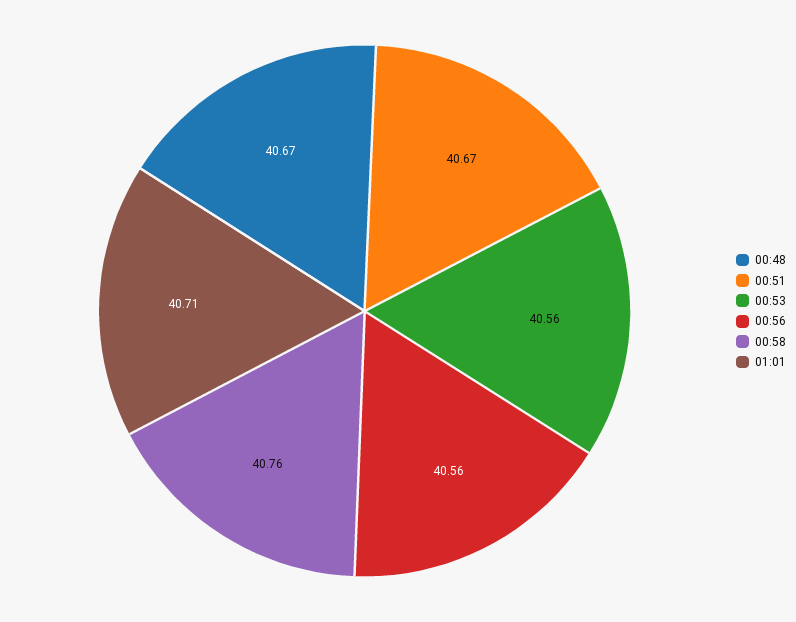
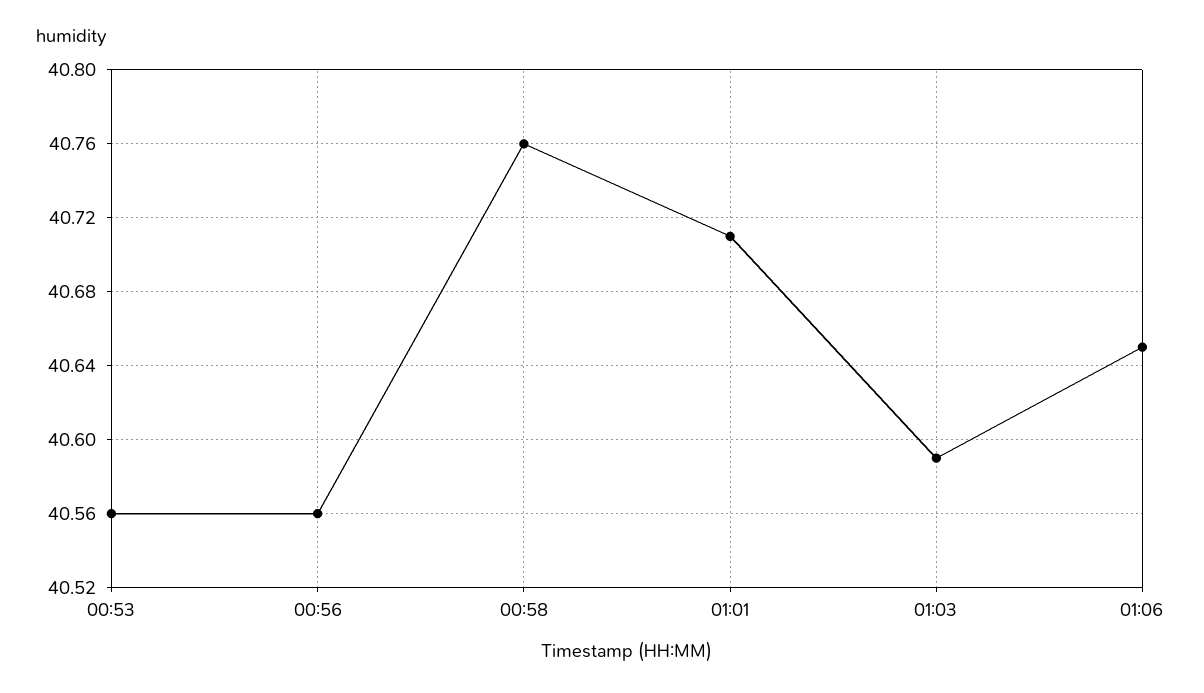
00:48: 40.67 -> none
00:51: 40.67 -> none
01:03: none -> 40.59
01:06: none -> 40.65

